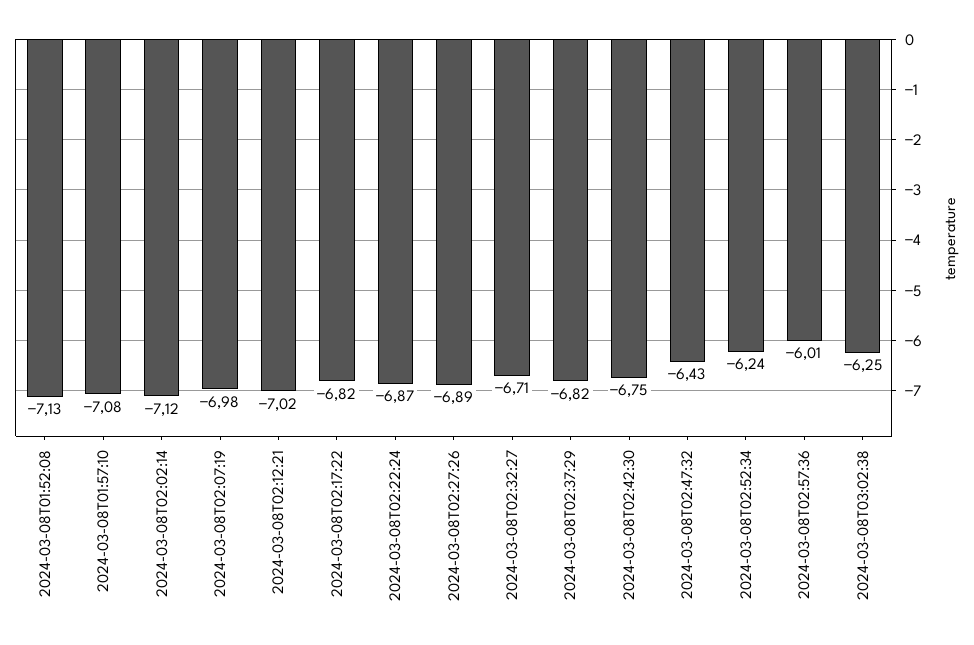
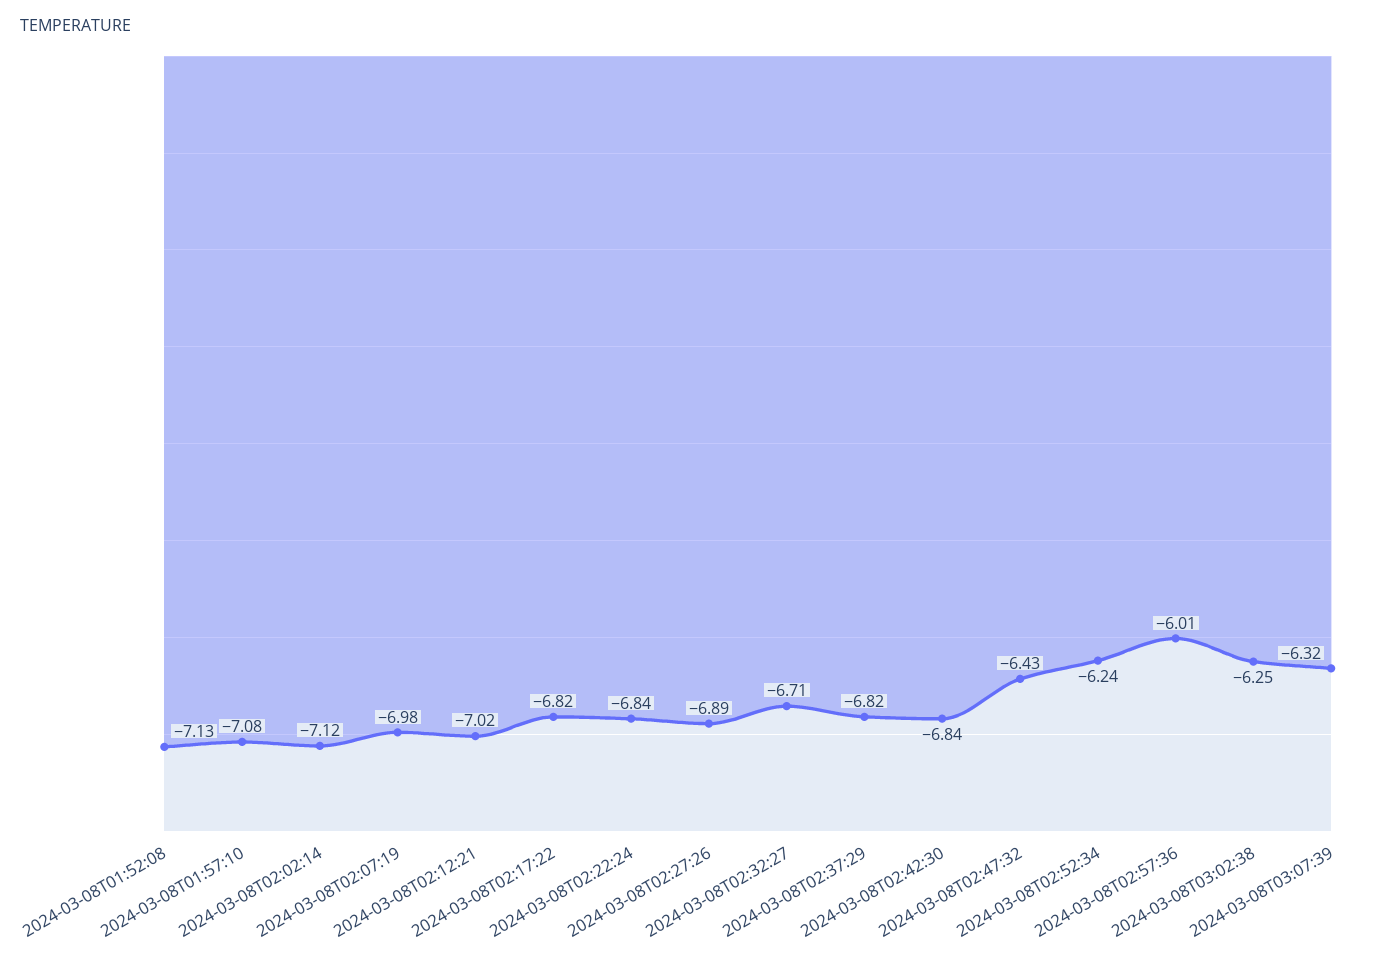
2024-03-08T02:22:24: -6.87 -> -6.84
2024-03-08T02:42:30: -6.75 -> -6.84
2024-03-08T03:07:39: none -> -6.32

